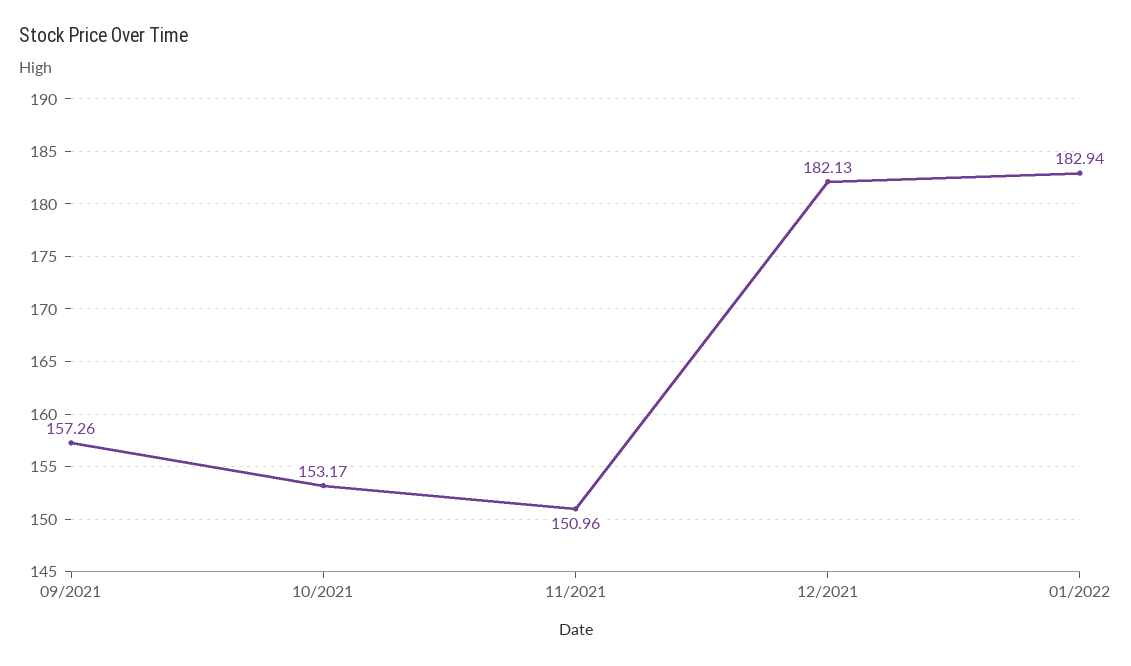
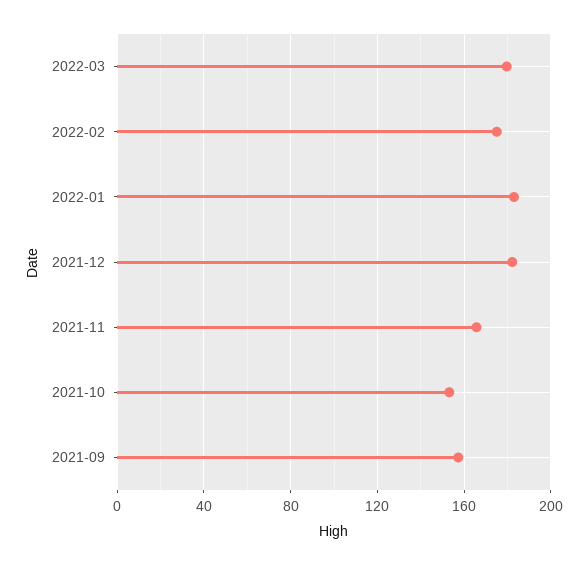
11/2021: 150.96 -> 165
2022-03: none -> 180
2022-02: none -> 175

